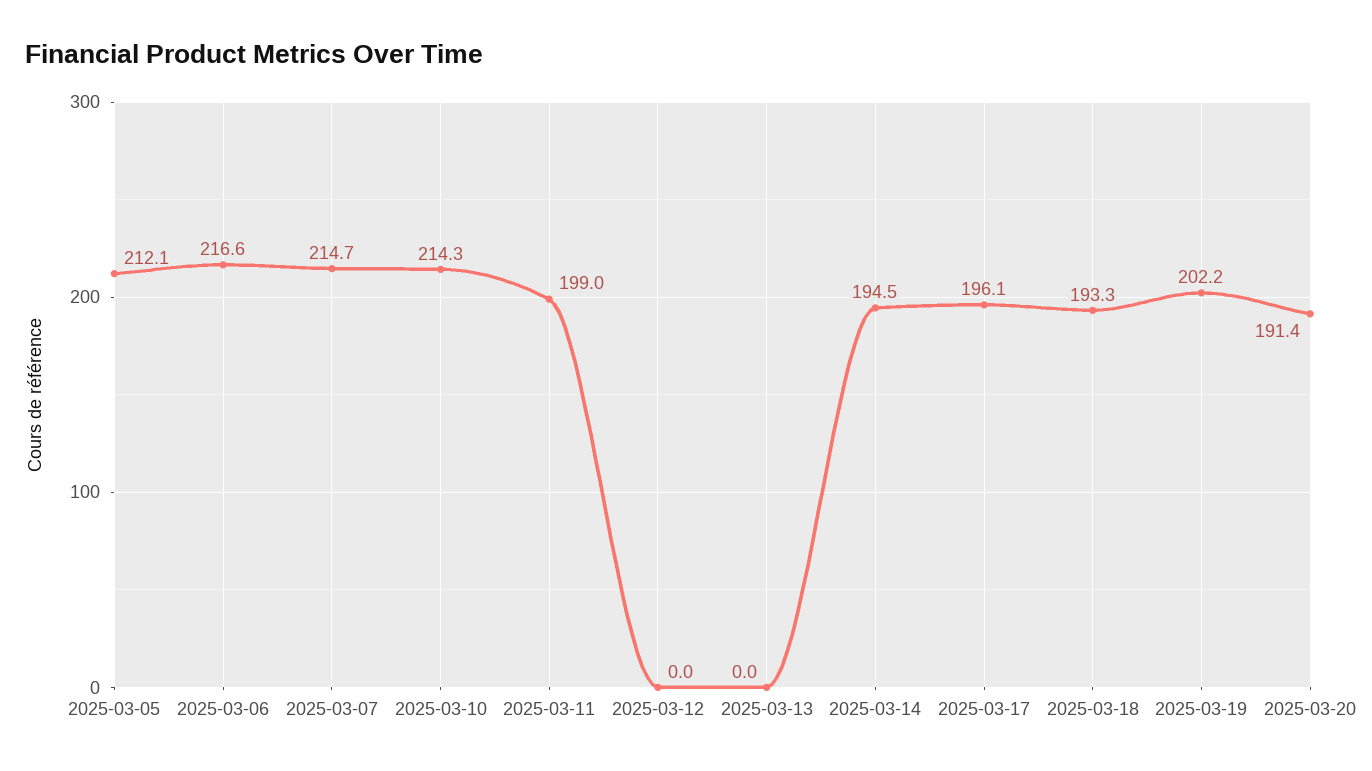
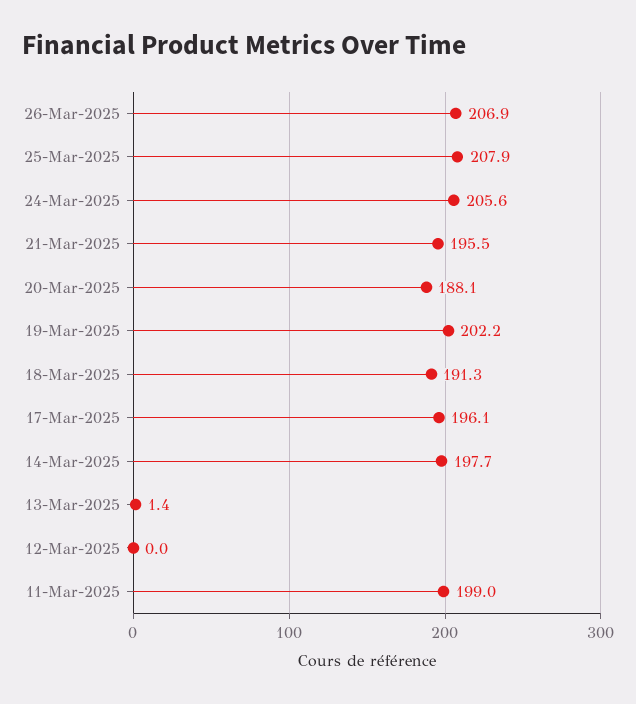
2025-03-05: 212.1 -> none
2025-03-06: 216.6 -> none
2025-03-07: 214.7 -> none
2025-03-10: 214.3 -> none
2025-03-13: 0 -> 1.4
2025-03-14: 194.5 -> 197.7
2025-03-18: 193.3 -> 191.3
2025-03-20: 191.4 -> 188.1
26-Mar-2025: none -> 206.9
25-Mar-2025: none -> 207.9
24-Mar-2025: none -> 205.6
21-Mar-2025: none -> 195.5

